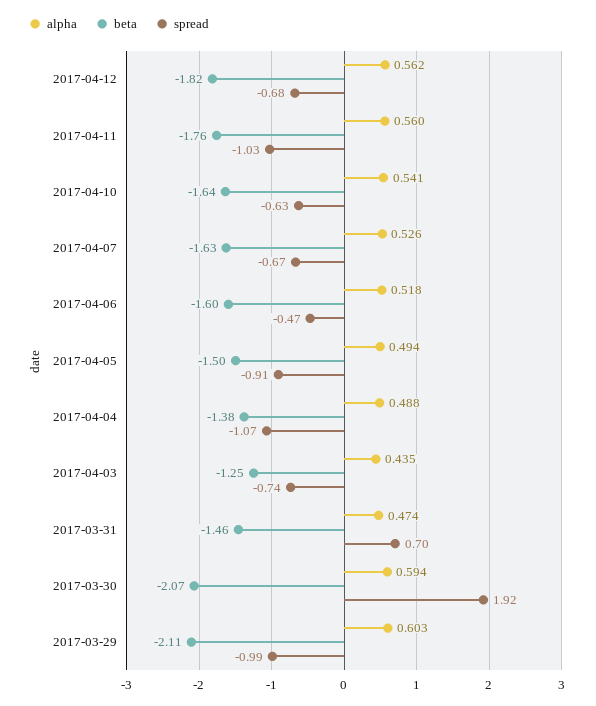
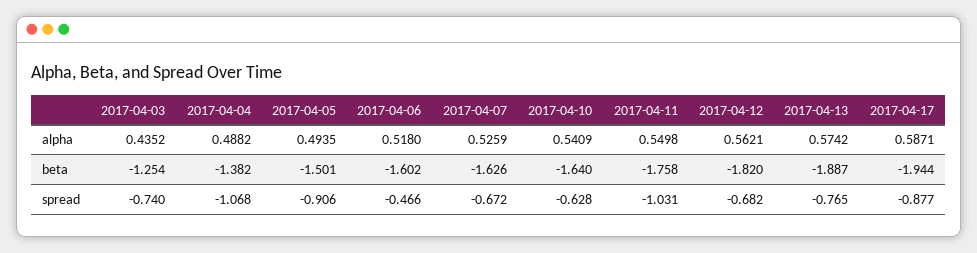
alpha, 2017-04-11: 0.56 -> 0.5498
alpha, 2017-03-31: 0.474 -> none
beta, 2017-03-31: -1.46 -> none
spread, 2017-03-31: 0.7 -> none
alpha, 2017-03-30: 0.594 -> none
beta, 2017-03-30: -2.07 -> none
spread, 2017-03-30: 1.92 -> none
alpha, 2017-03-29: 0.603 -> none
beta, 2017-03-29: -2.11 -> none
spread, 2017-03-29: -0.99 -> none
alpha, 2017-04-13: none -> 0.5742
alpha, 2017-04-17: none -> 0.5871
beta, 2017-04-13: none -> -1.887
beta, 2017-04-17: none -> -1.944
spread, 2017-04-13: none -> -0.765
spread, 2017-04-17: none -> -0.877

